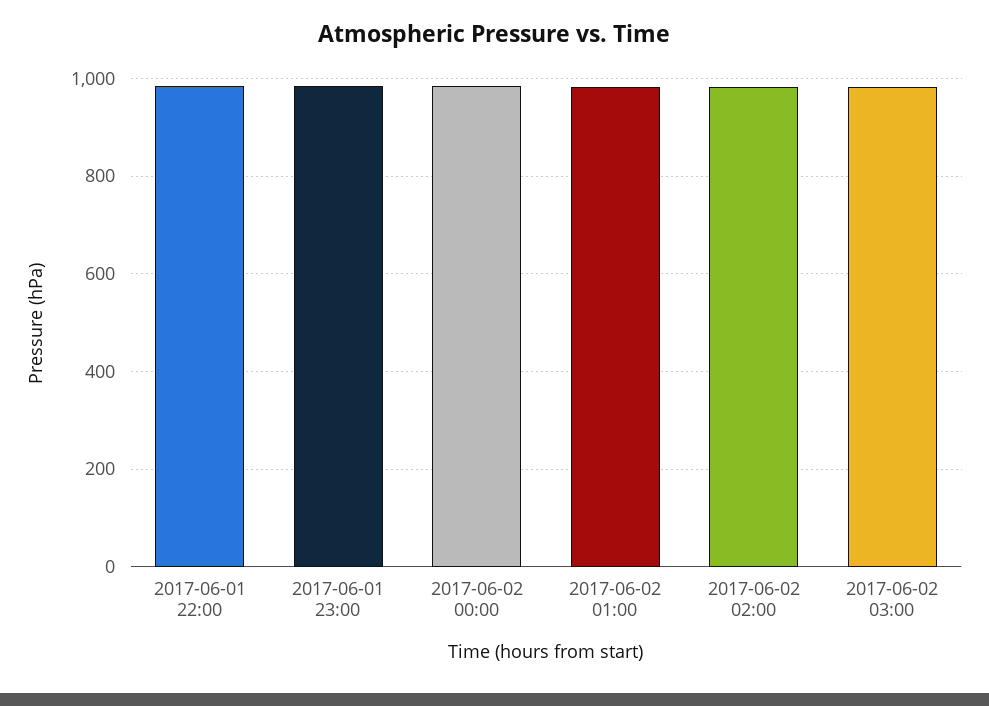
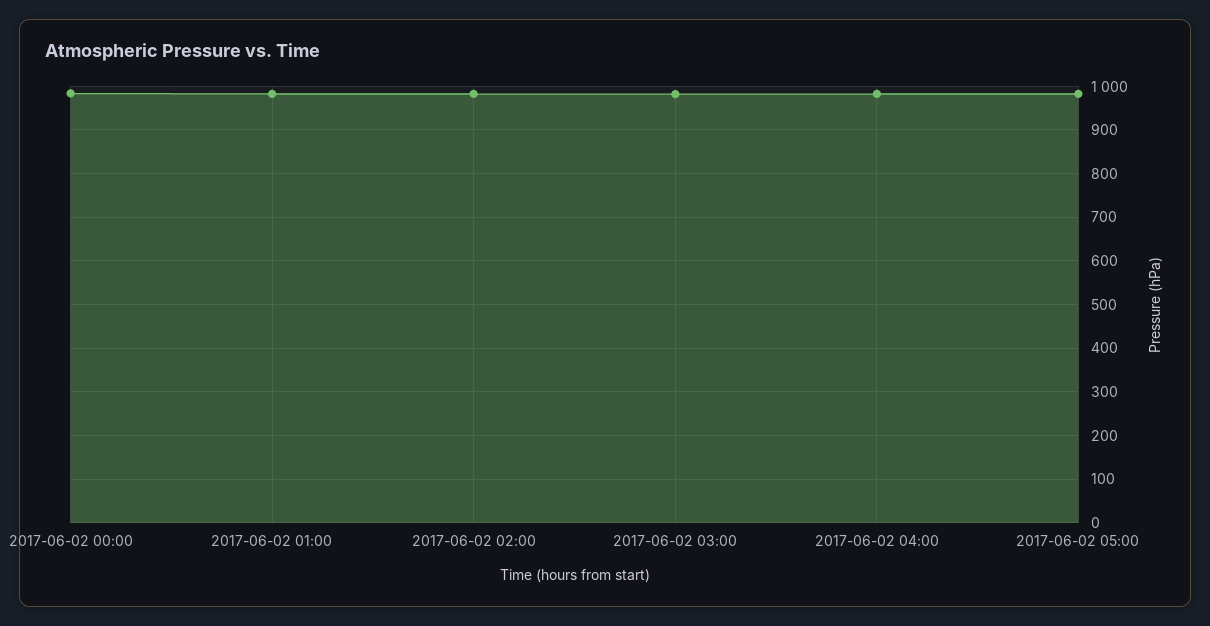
2017-06-01 22:00: 980 -> none
2017-06-01 23:00: 980 -> none
2017-06-02 04:00: none -> 980
2017-06-02 05:00: none -> 980

